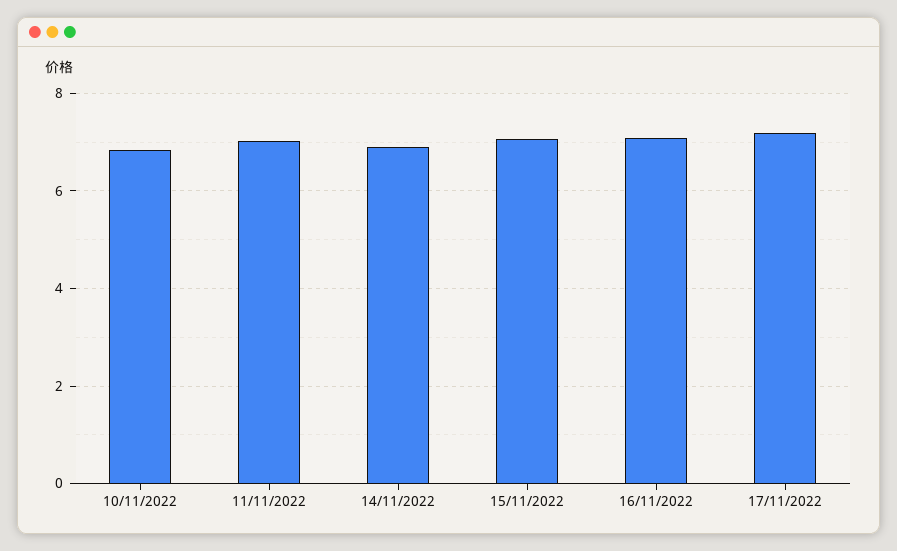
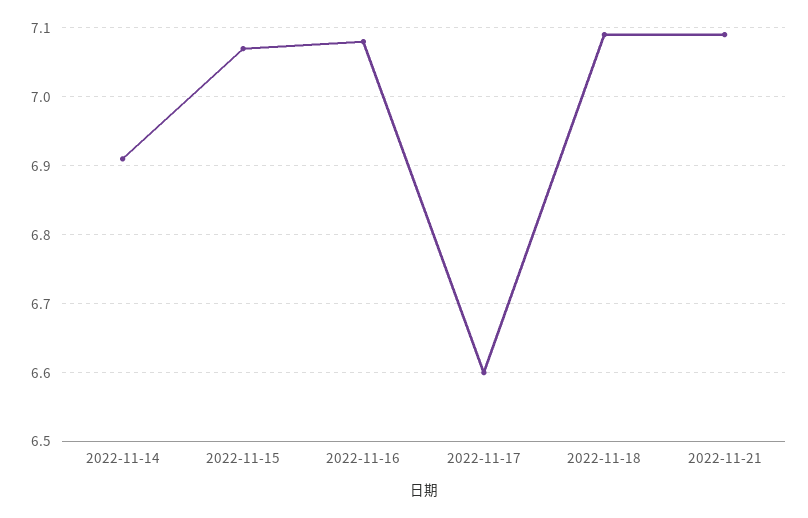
10/11/2022: 6.8 -> none
11/11/2022: 7 -> none
17/11/2022: 7.2 -> 6.6
2022-11-18: none -> 7.09
2022-11-21: none -> 7.09

